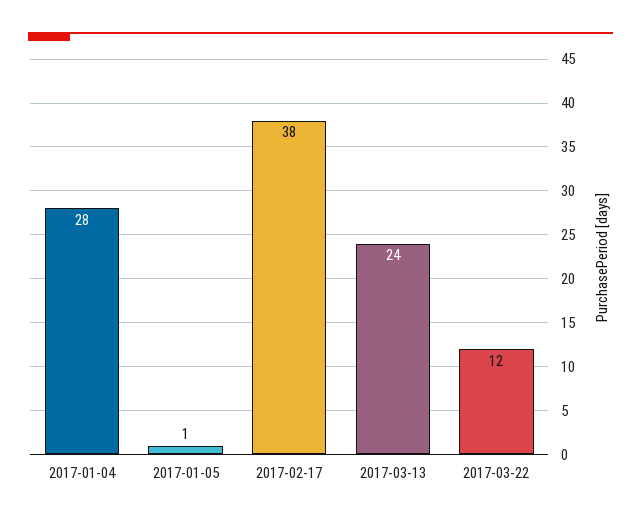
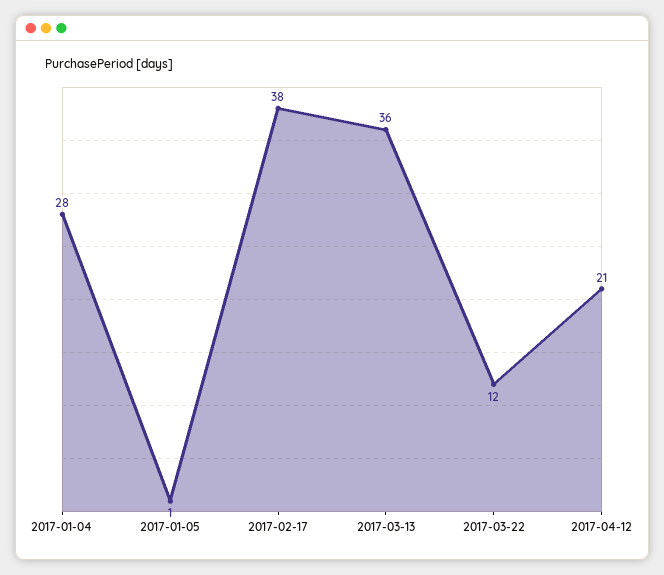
2017-03-13: 24 -> 36
2017-04-12: none -> 21

